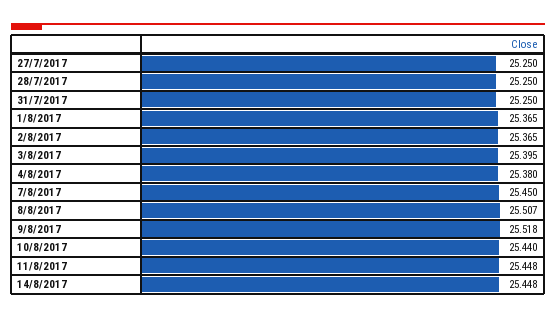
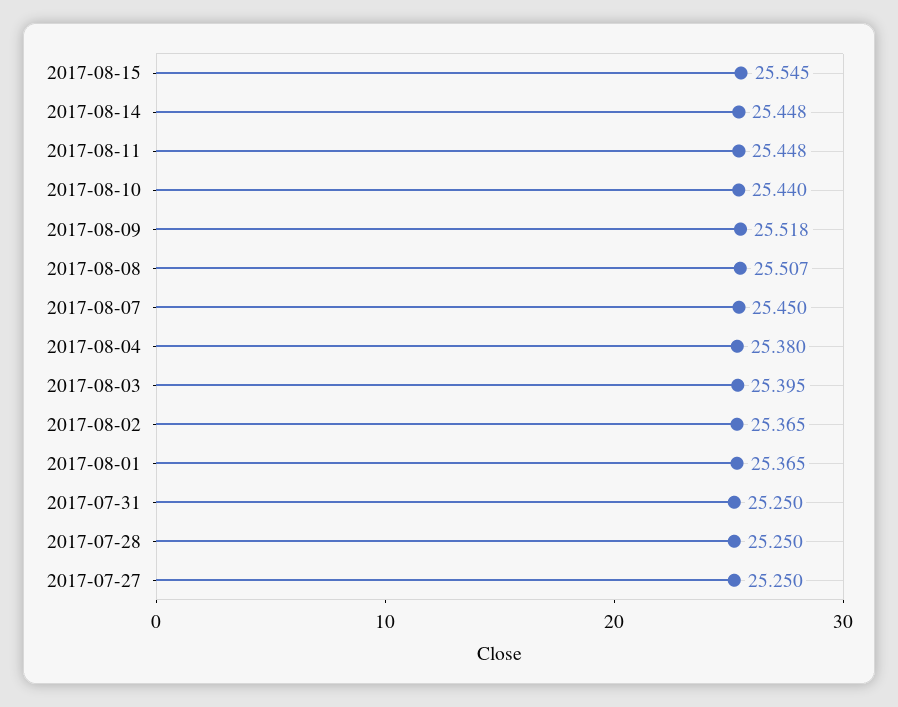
2017-08-15: none -> 25.545

